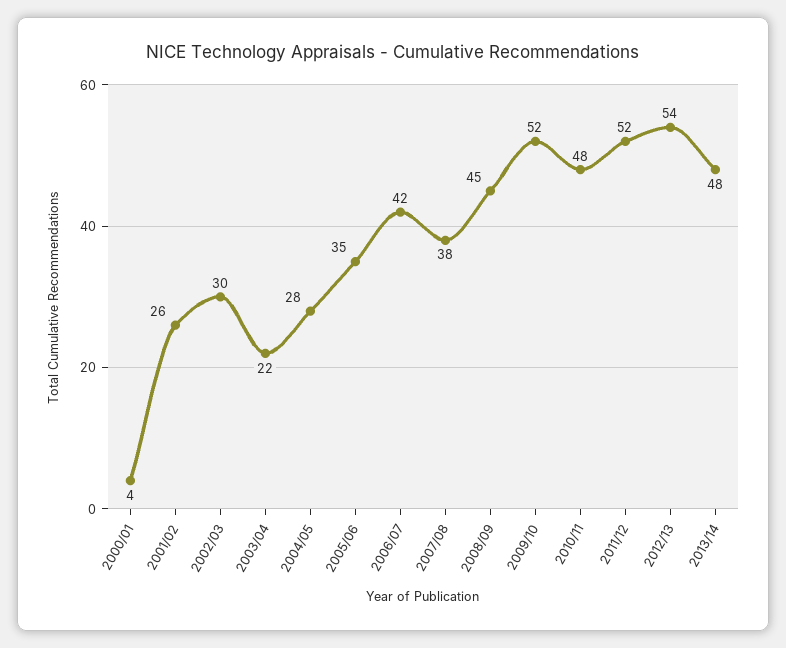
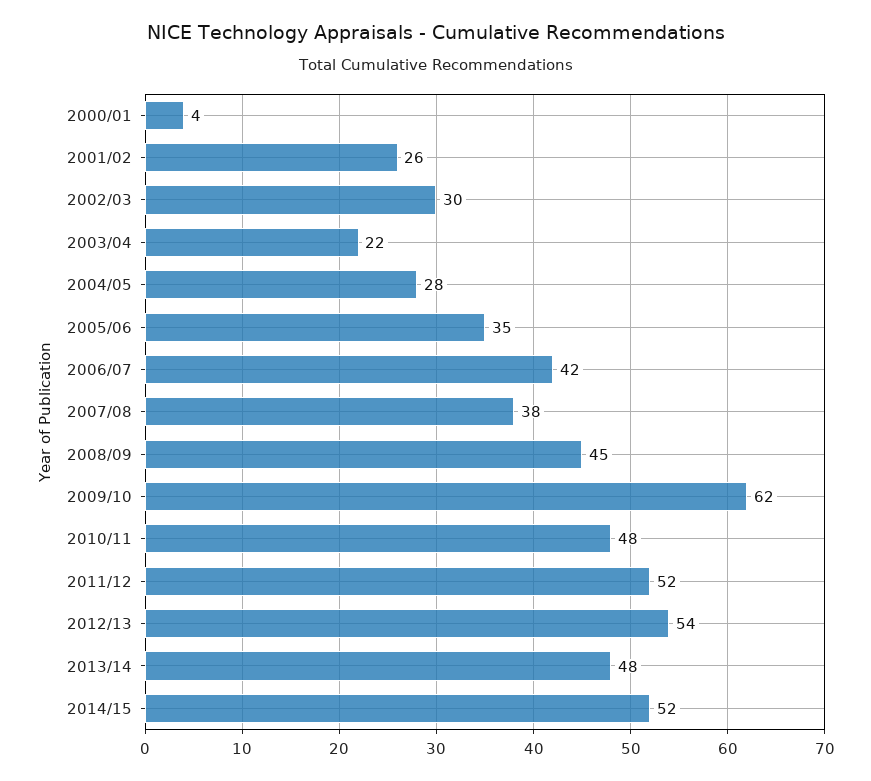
2009/10: 52 -> 62
2014/15: none -> 52

